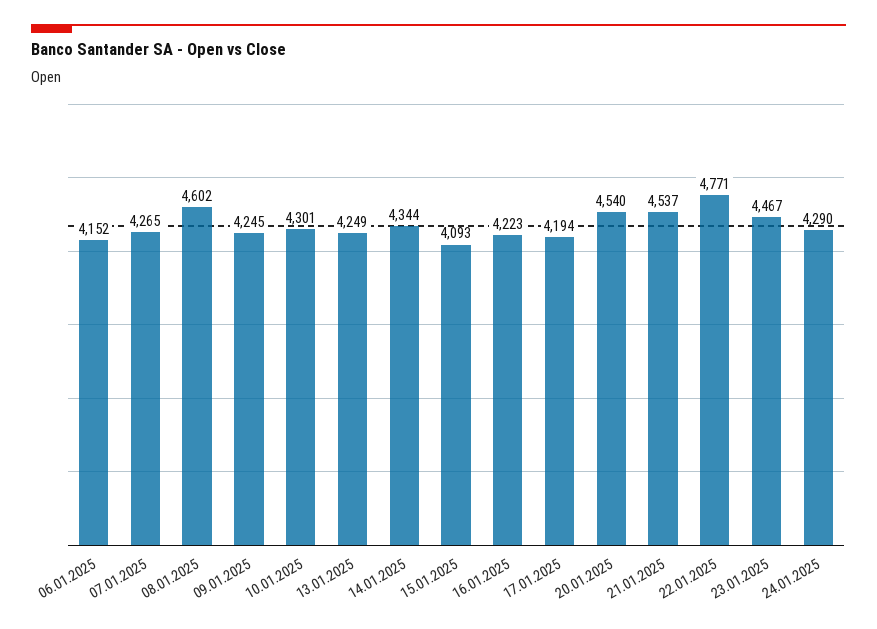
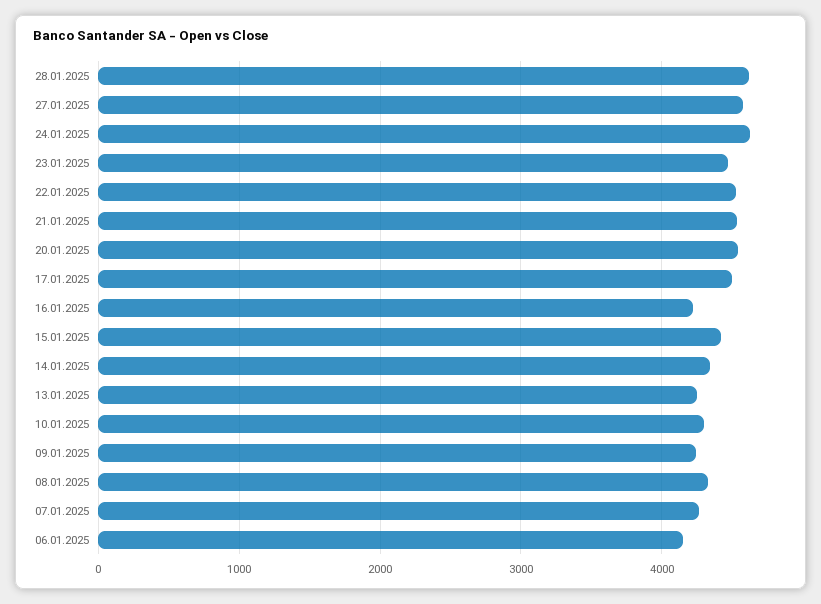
08.01.2025: 4602 -> 4300
15.01.2025: 4093 -> 4400
17.01.2025: 4194 -> 4500
22.01.2025: 4771 -> 4500
24.01.2025: 4290 -> 4600
28.01.2025: none -> 4600
27.01.2025: none -> 4600

